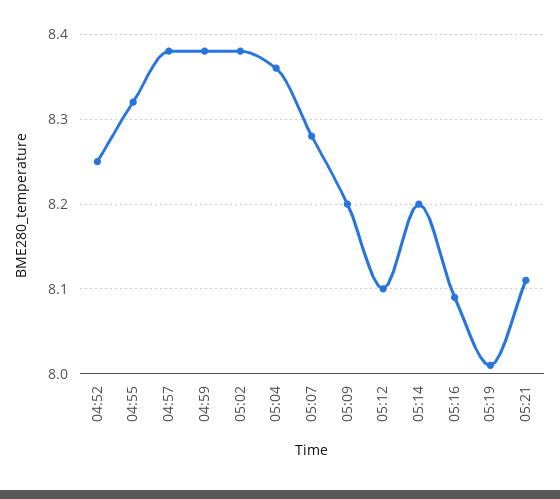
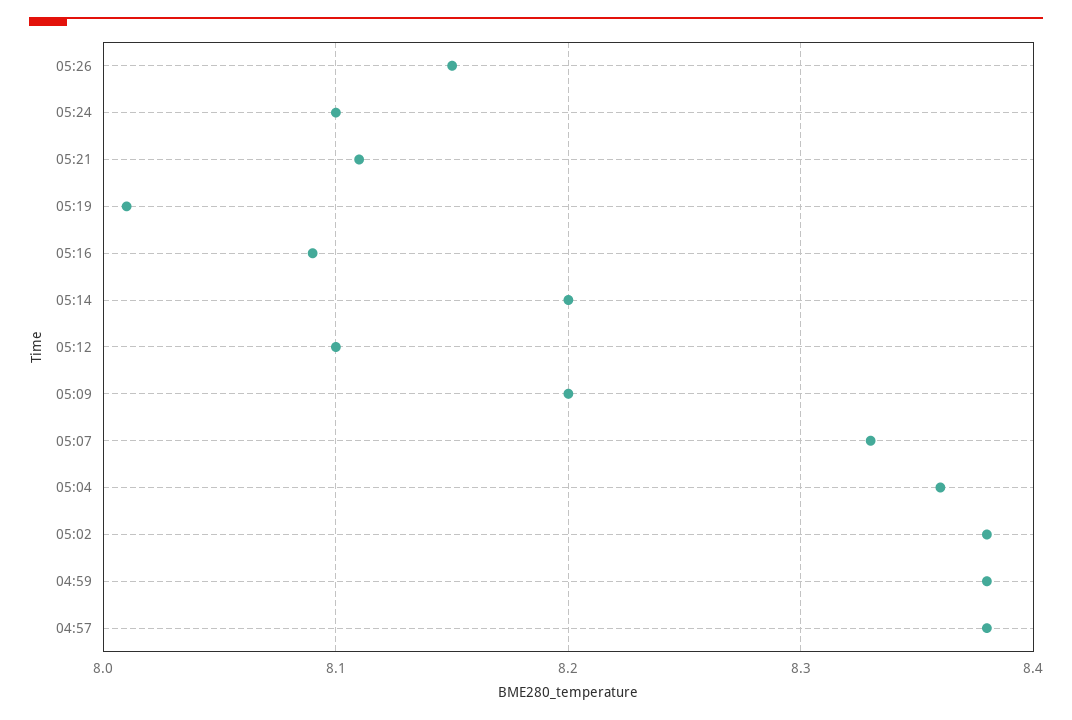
04:52: 8.25 -> none
04:55: 8.32 -> none
05:07: 8.28 -> 8.33
05:26: none -> 8.15
05:24: none -> 8.1

